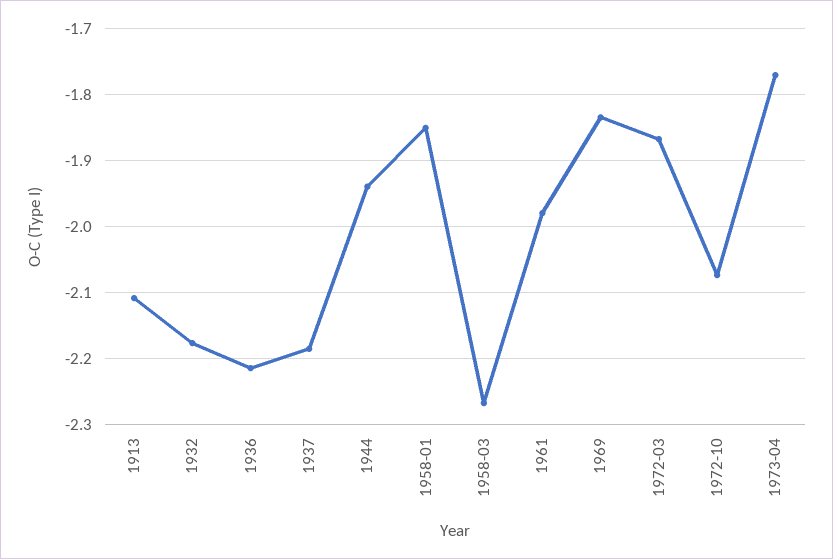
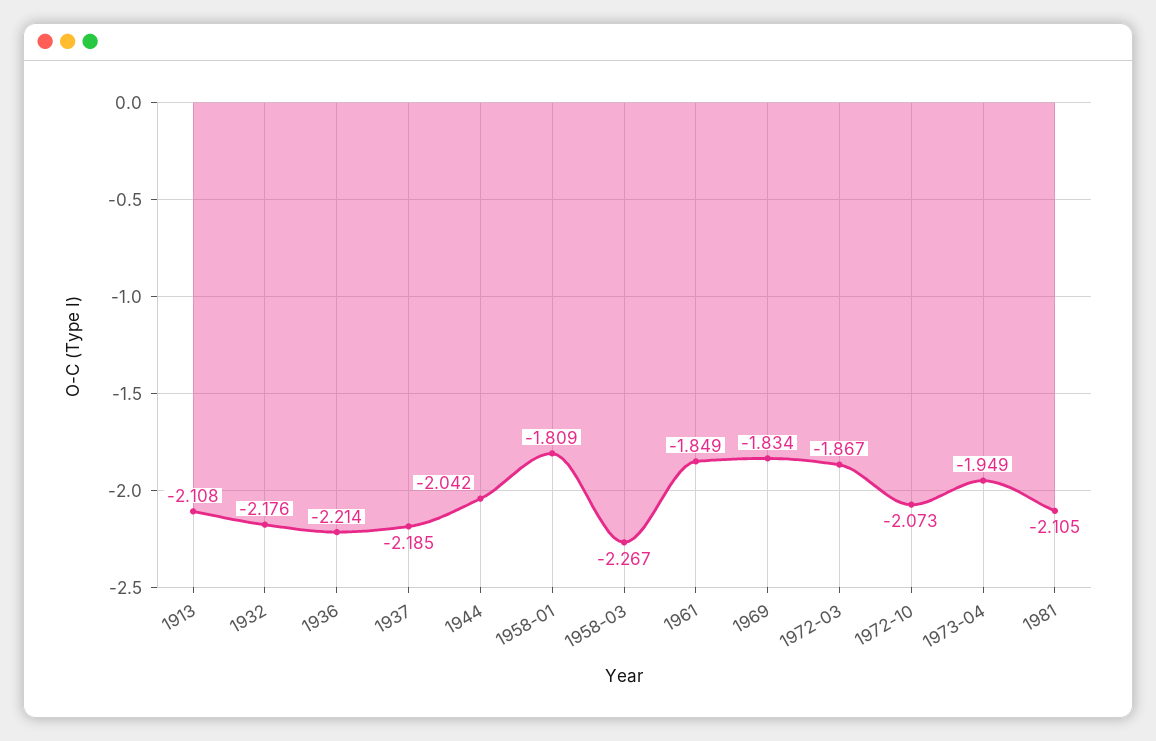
1944: -1.94 -> -2.042
1958-01: -1.85 -> -1.809
1961: -1.98 -> -1.849
1973-04: -1.77 -> -1.949
1981: none -> -2.105

